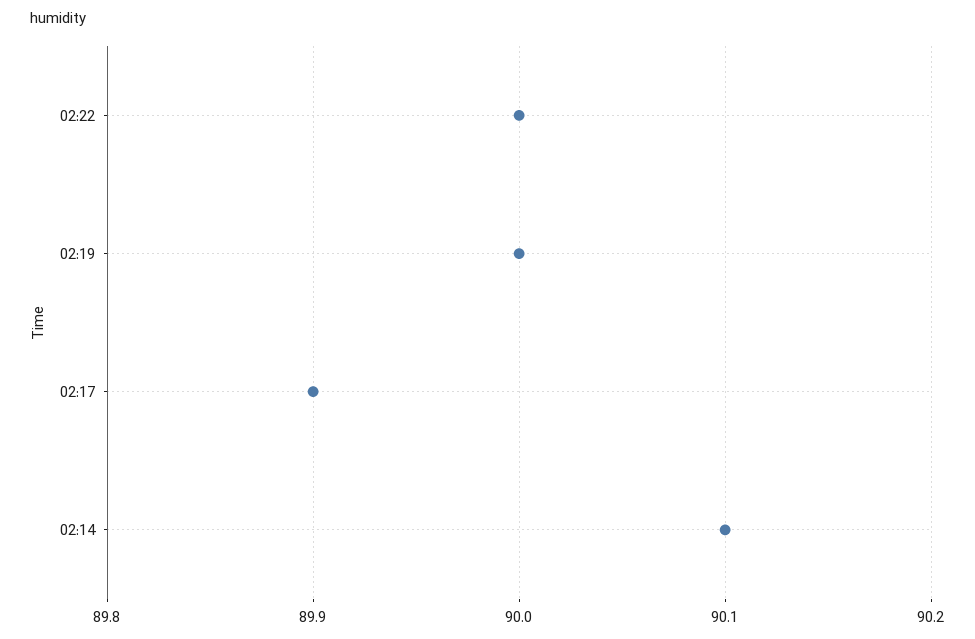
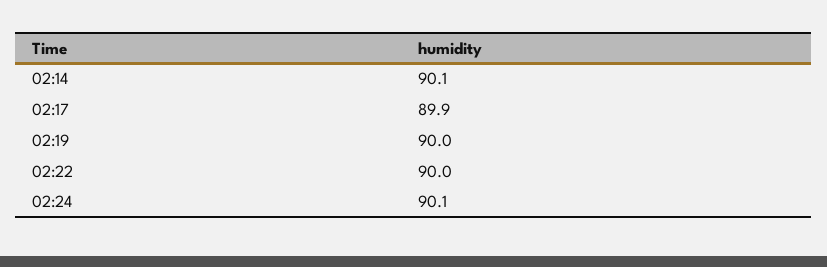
02:24: none -> 90.1

